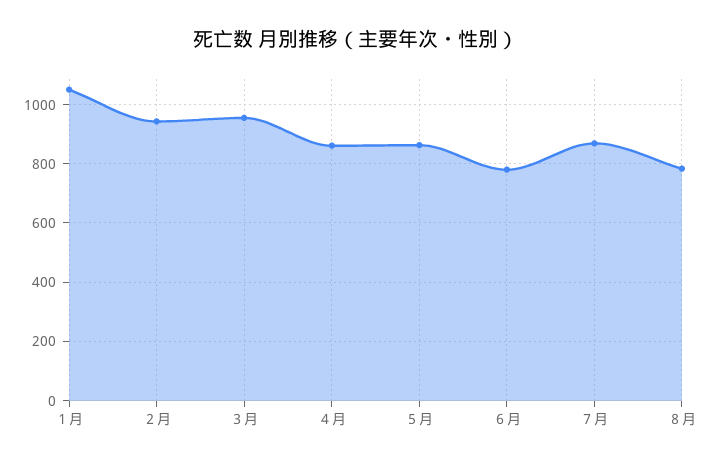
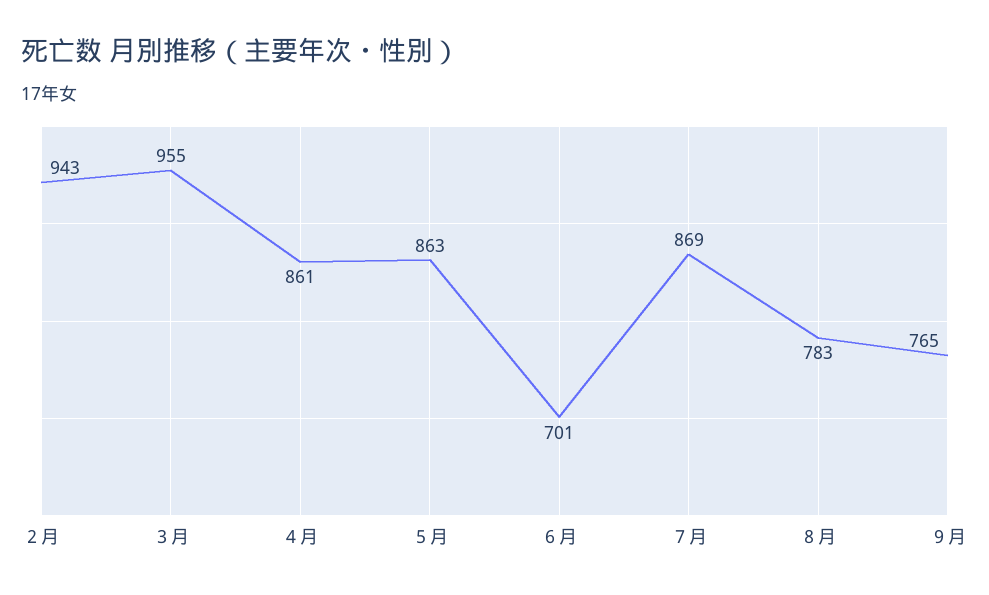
１月: 1050 -> none
６月: 775 -> 701
９月: none -> 765

